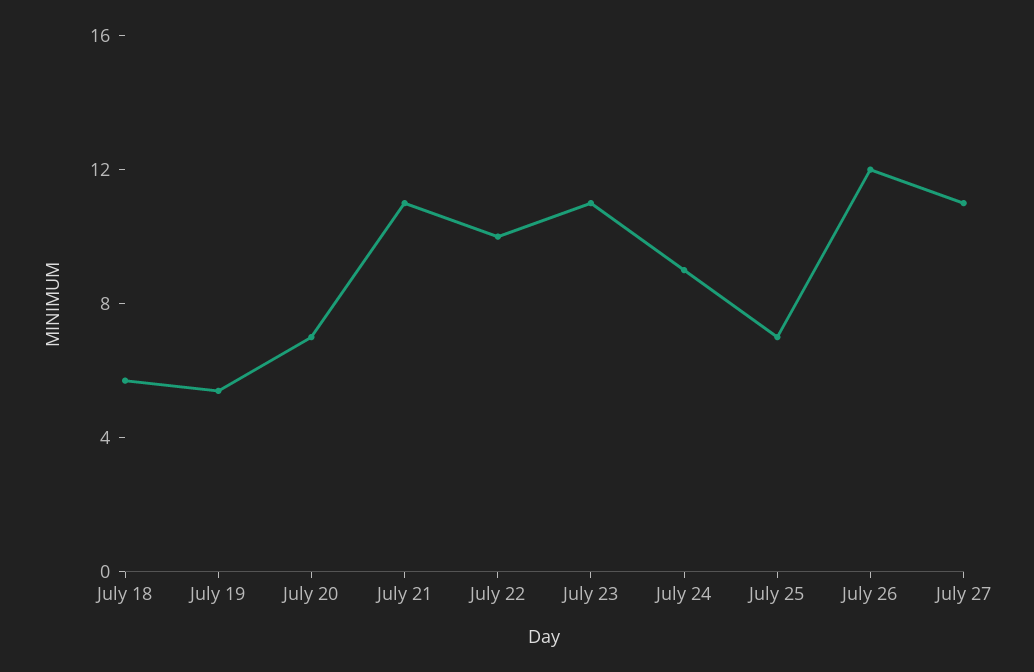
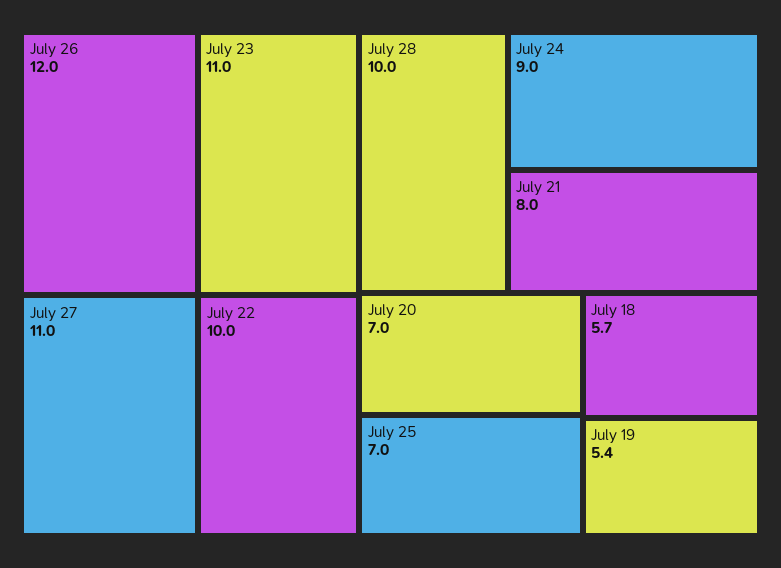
July 21: 11 -> 8
July 28: none -> 10

